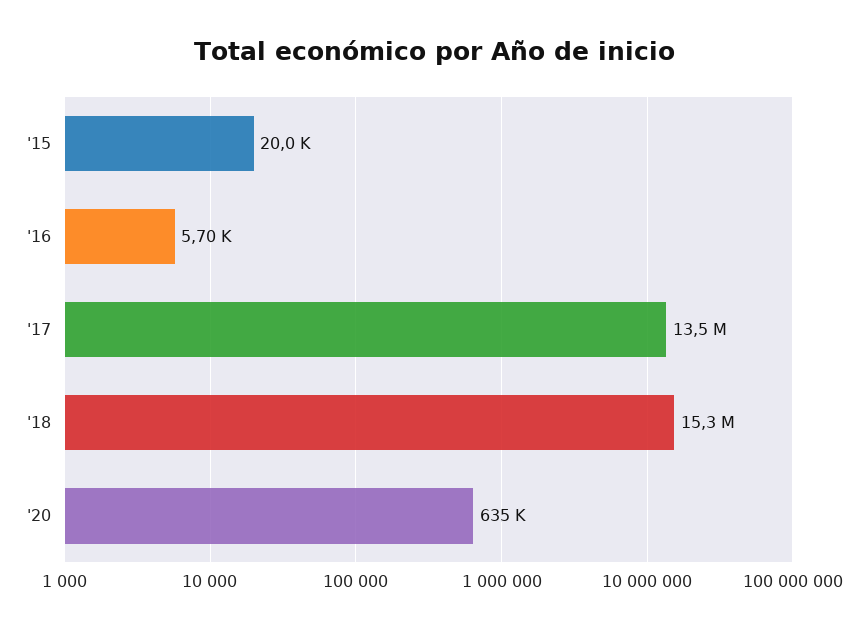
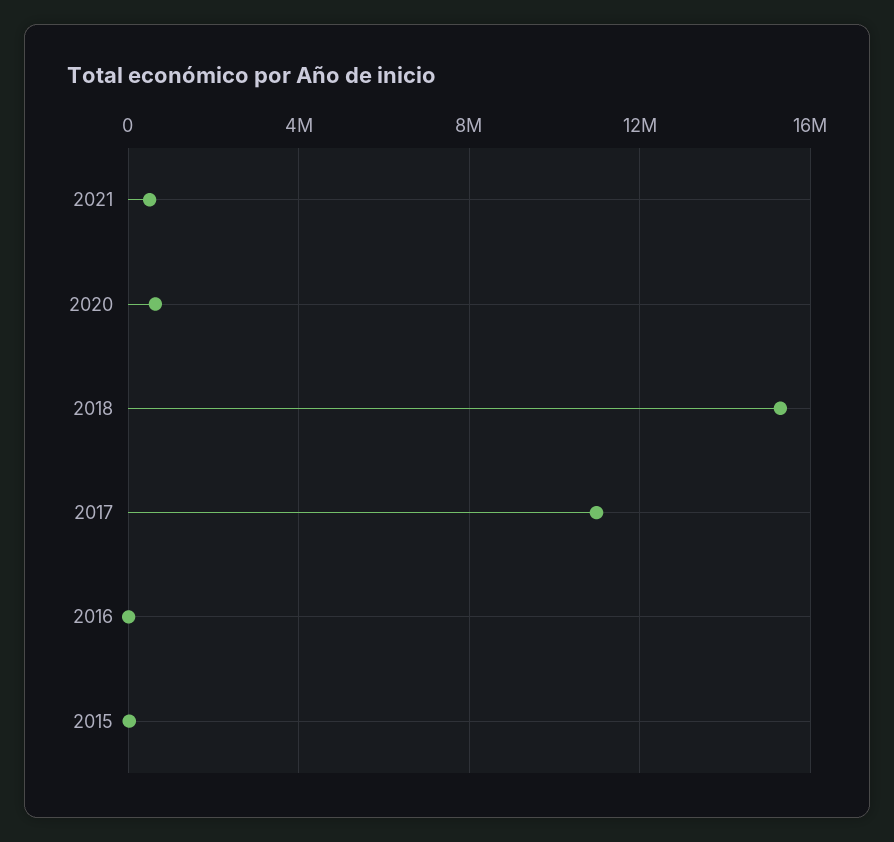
'17: 13500000 -> 11000000
2021: none -> 500000

